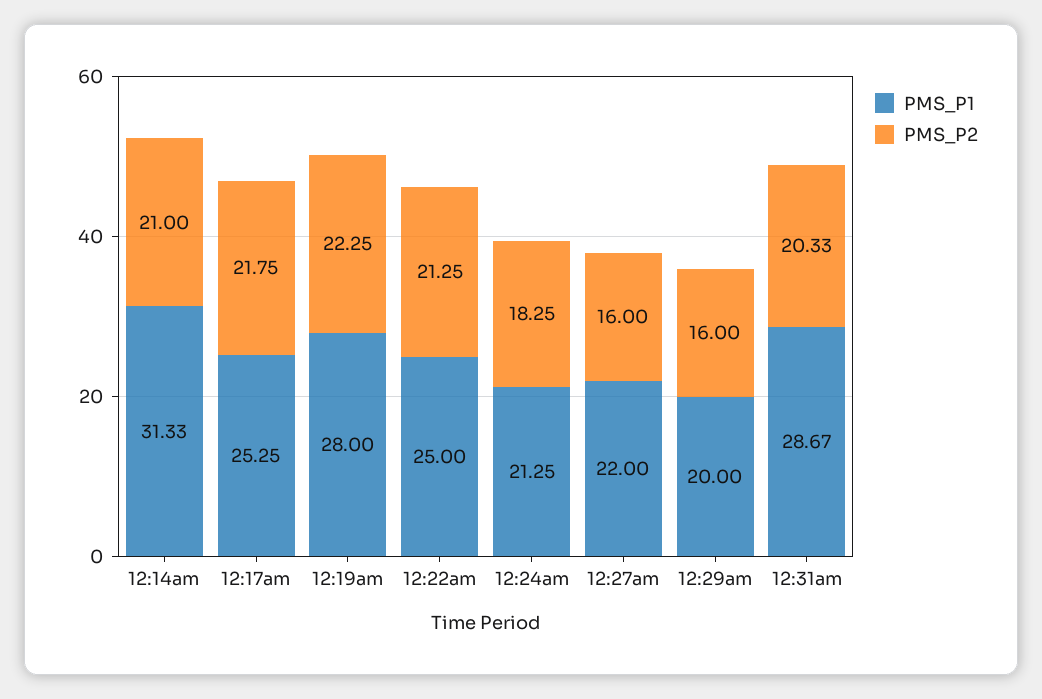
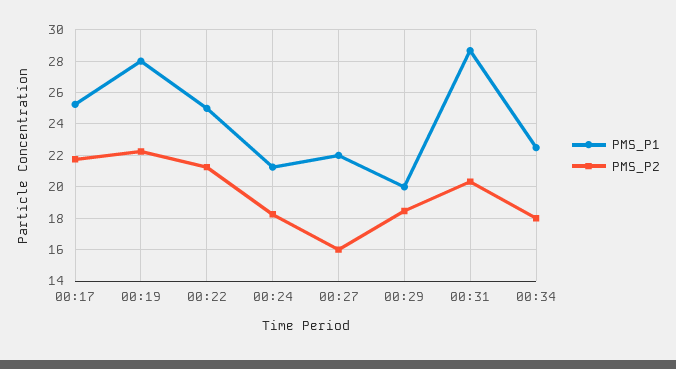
PMS_P1, 12:14am: 31.33 -> none
PMS_P2, 12:14am: 21 -> none
PMS_P2, 12:29am: 16 -> 18.5
PMS_P1, 00:34: none -> 22.5
PMS_P2, 00:34: none -> 18

